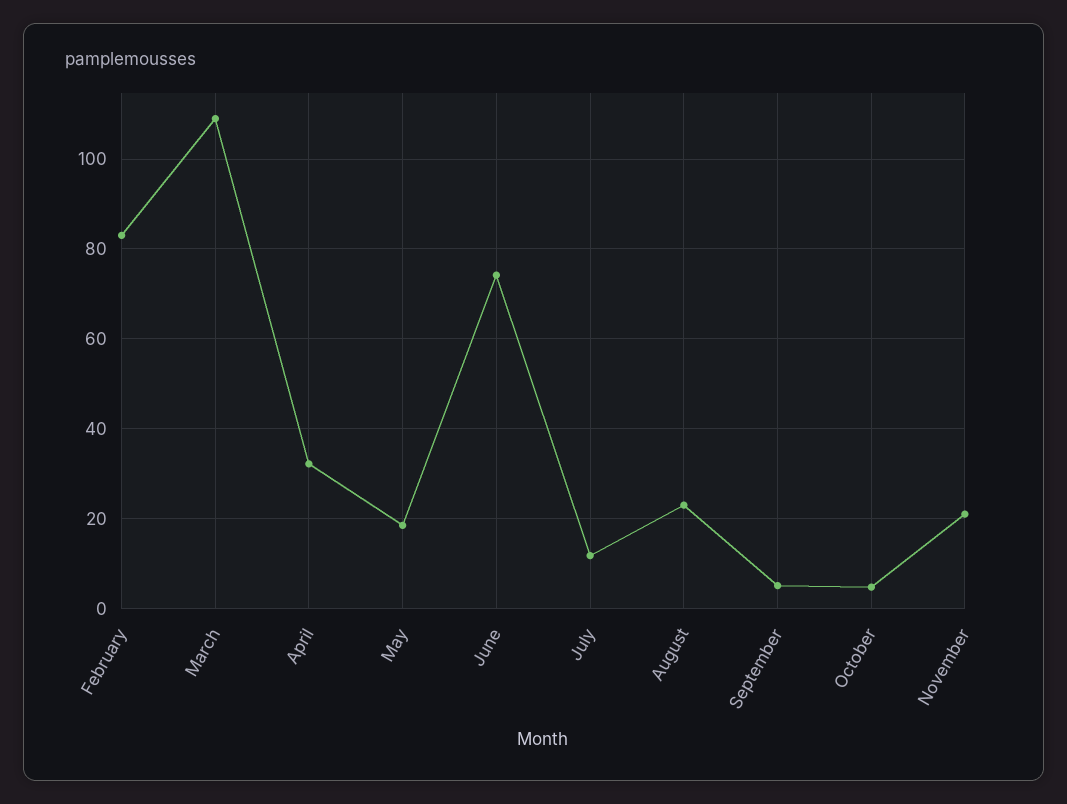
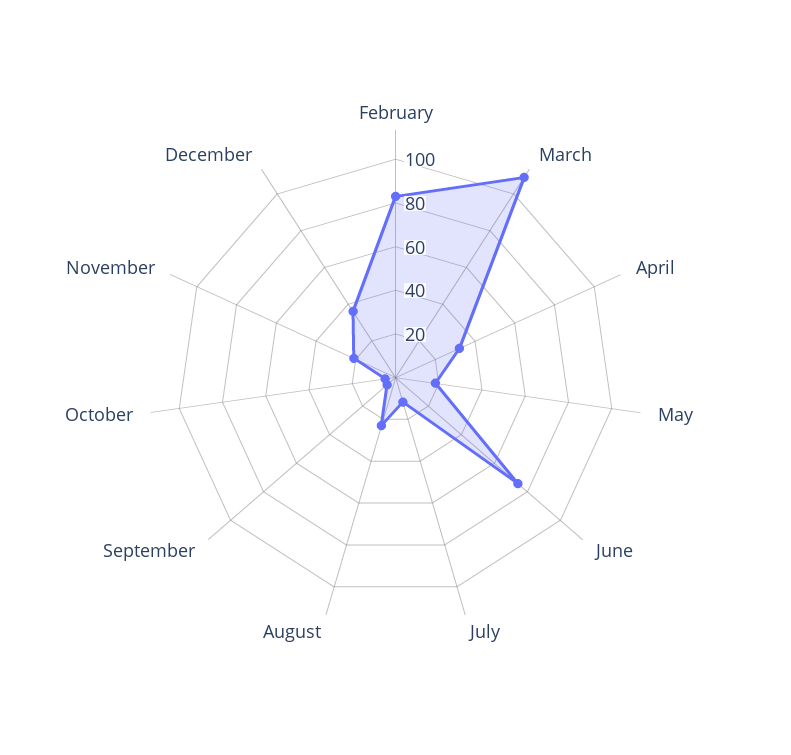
December: none -> 35

